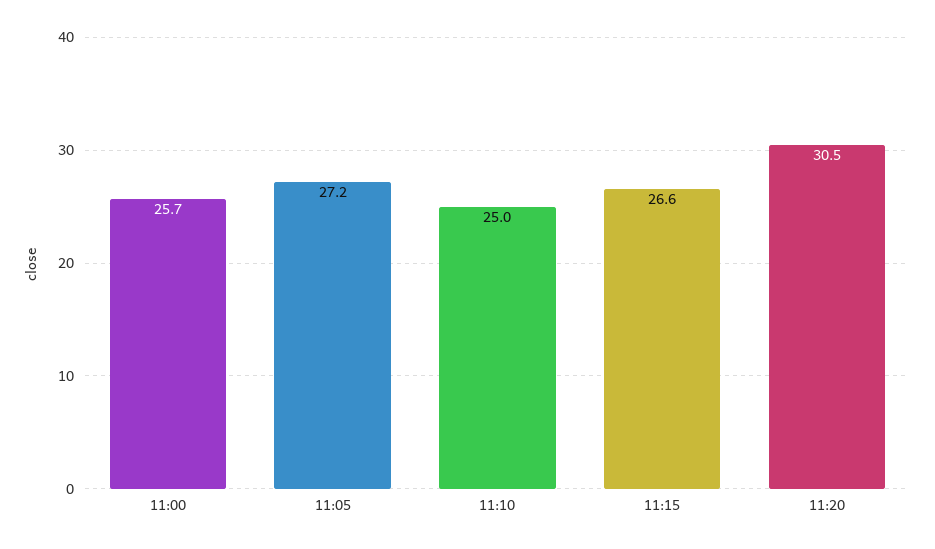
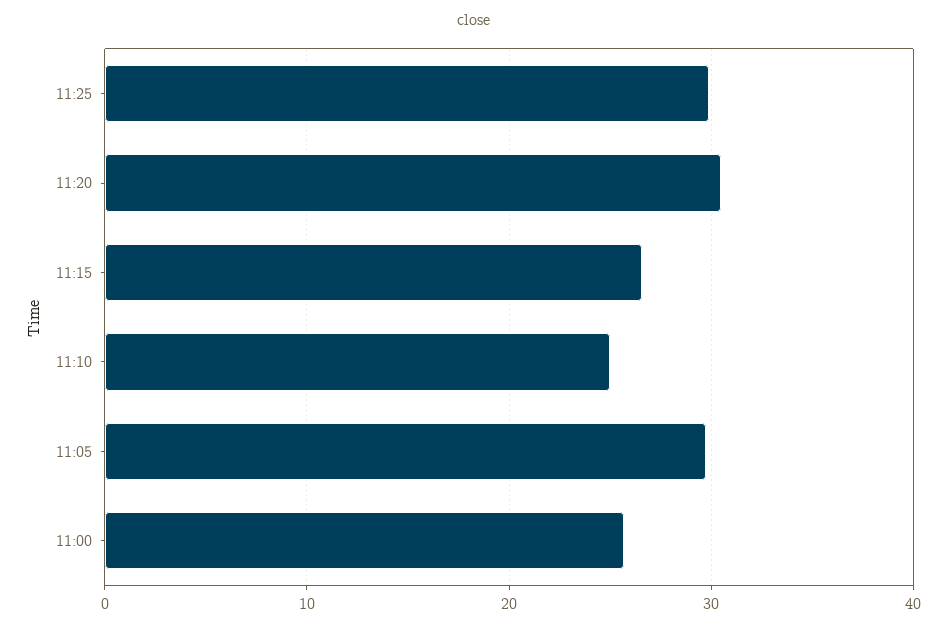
11:05: 27.2 -> 30
11:25: none -> 30

